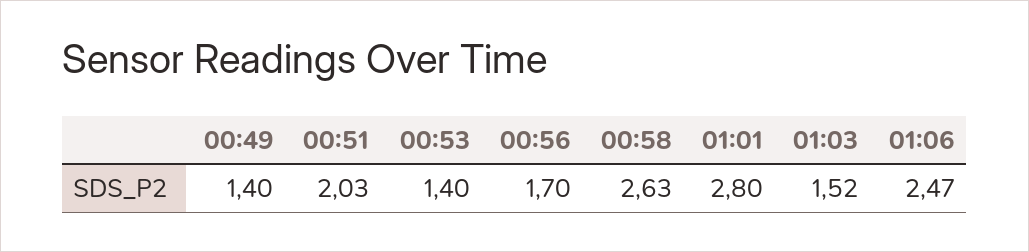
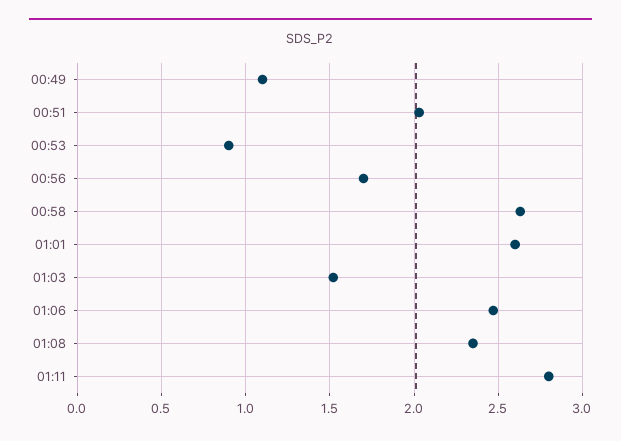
00:49: 1.4 -> 1.1
00:53: 1.4 -> 0.9
01:01: 2.8 -> 2.6
01:08: none -> 2.35
01:11: none -> 2.8

